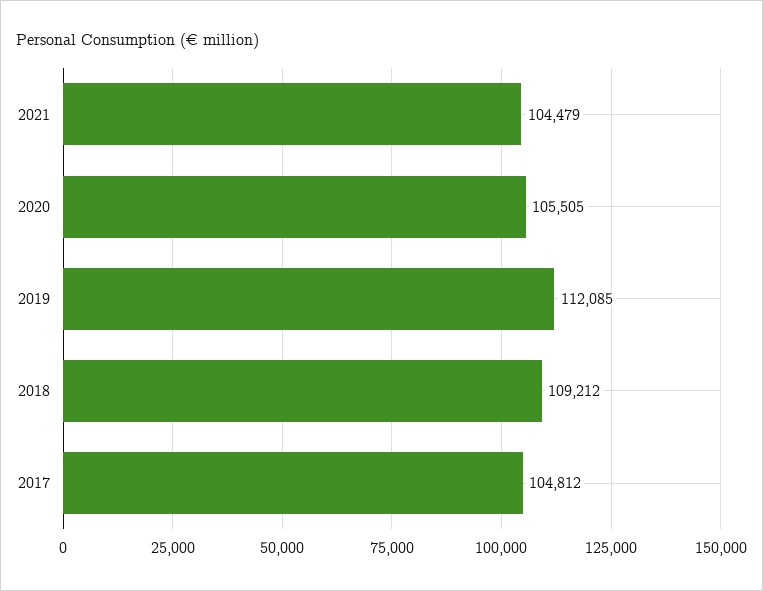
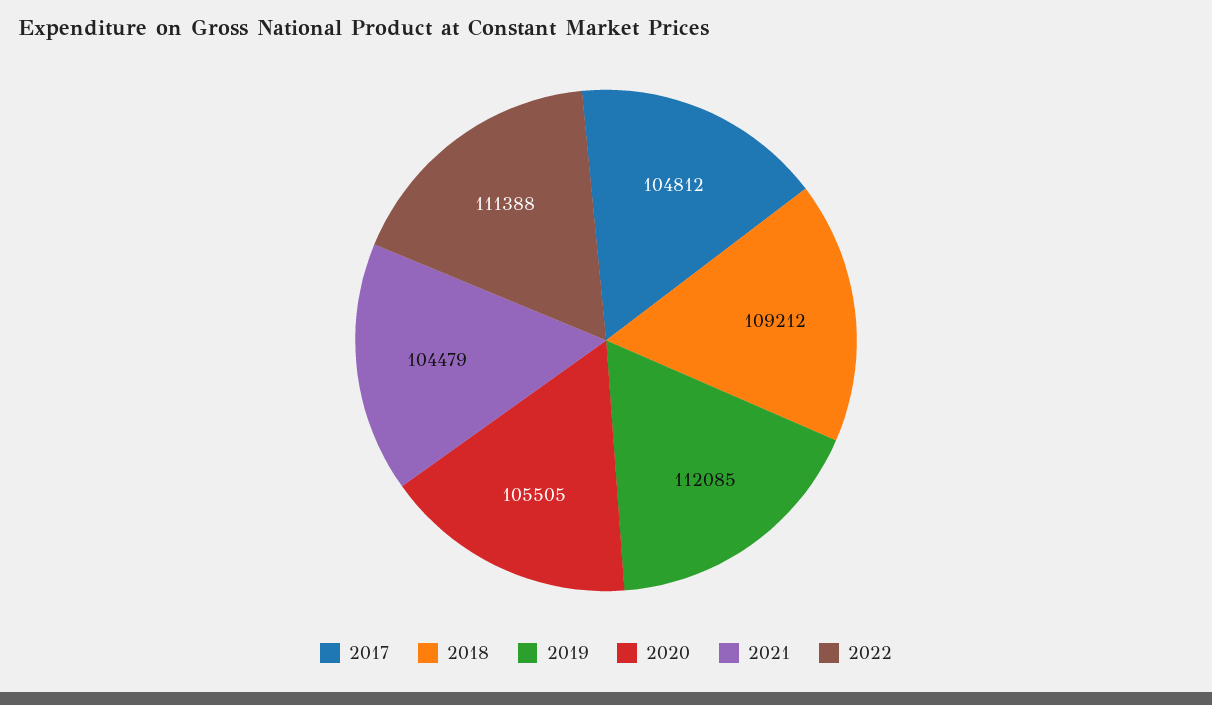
2022: none -> 111388

